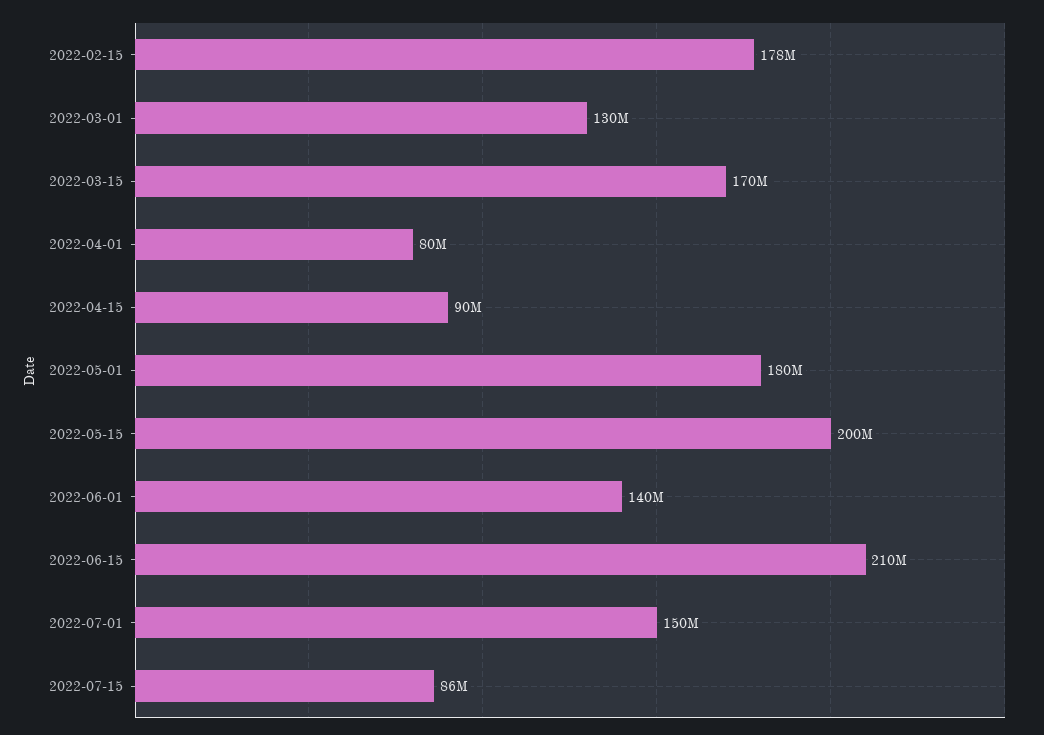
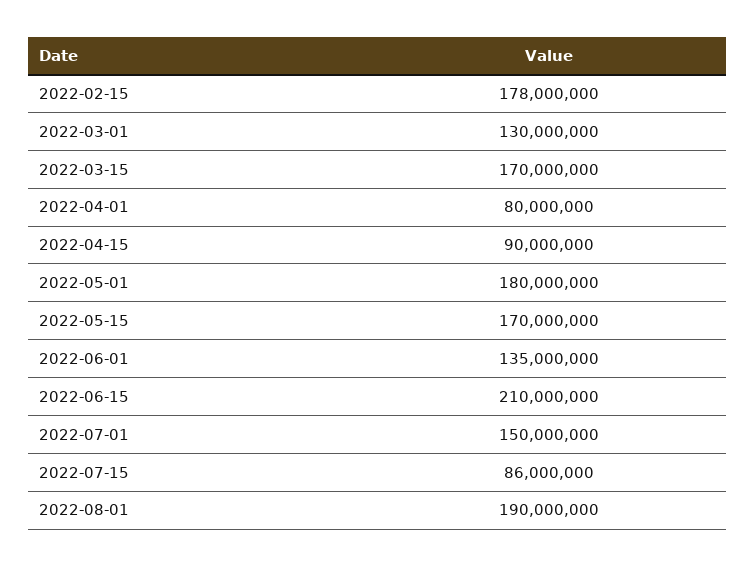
2022-05-15: 200000000 -> 170000000
2022-06-01: 140000000 -> 135000000
2022-08-01: none -> 190000000

